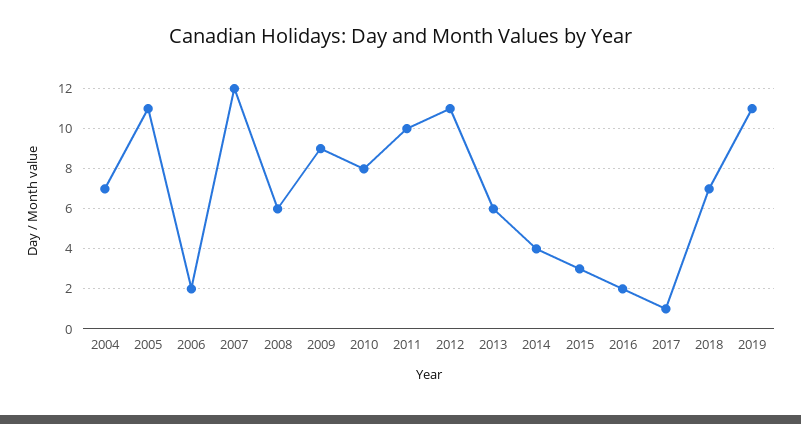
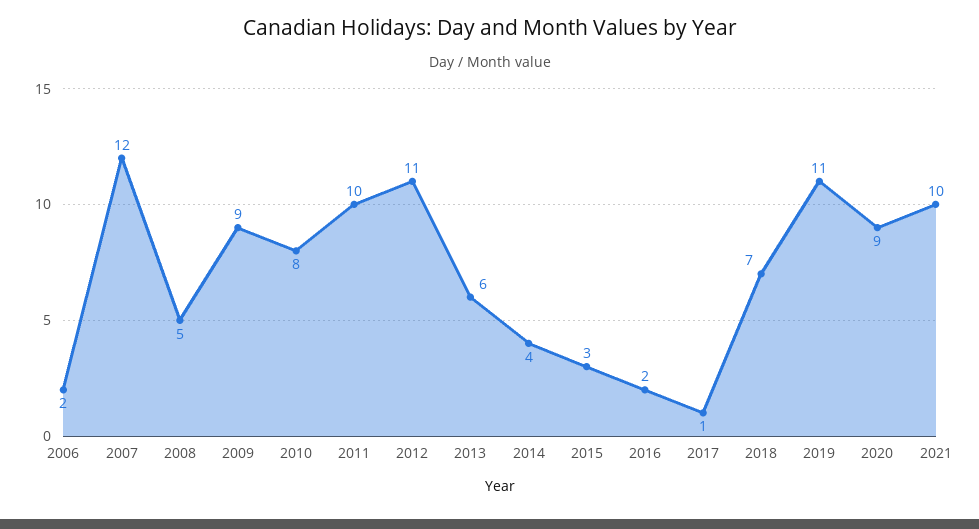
2004: 7 -> none
2005: 11 -> none
2008: 6 -> 5
2020: none -> 9
2021: none -> 10

